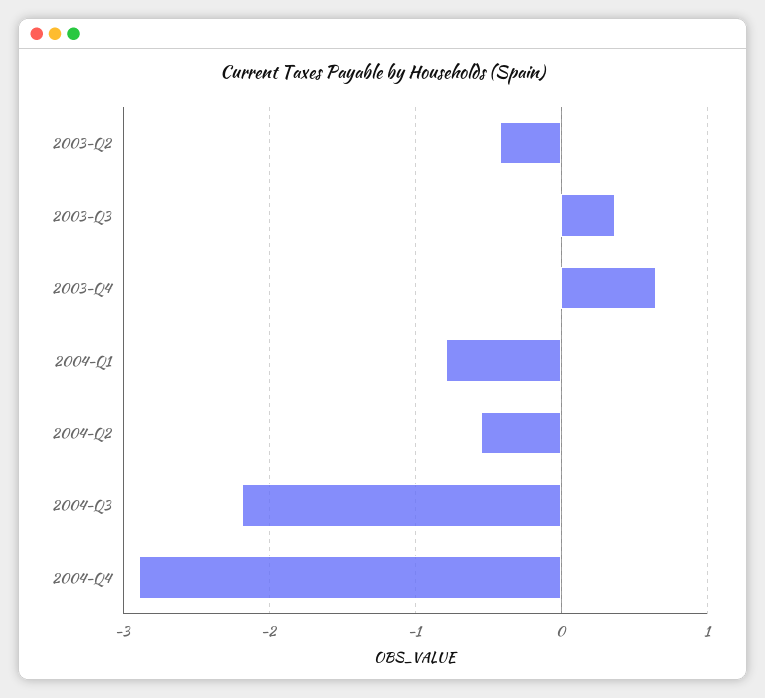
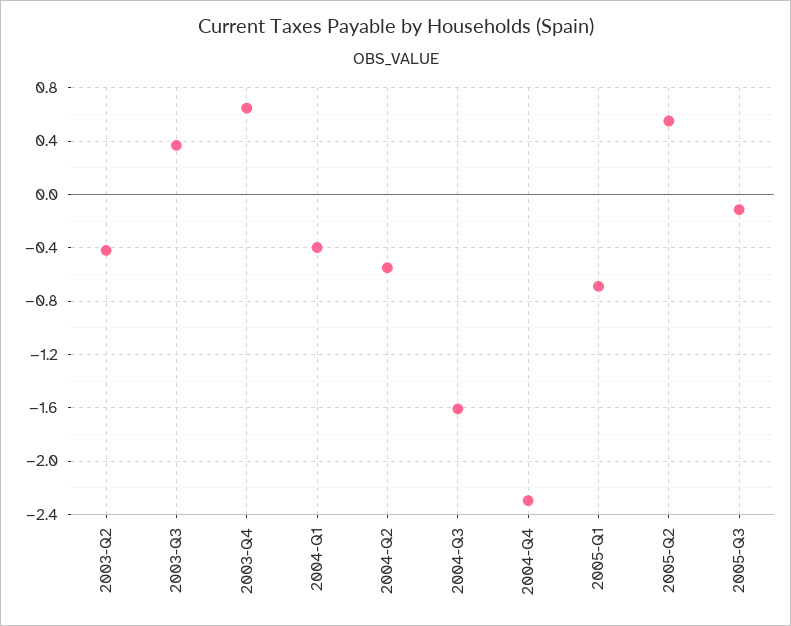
2004-Q1: -0.8 -> -0.4
2004-Q3: -2.2 -> -1.6
2004-Q4: -2.9 -> -2.3
2005-Q1: none -> -0.7
2005-Q2: none -> 0.55
2005-Q3: none -> -0.1

